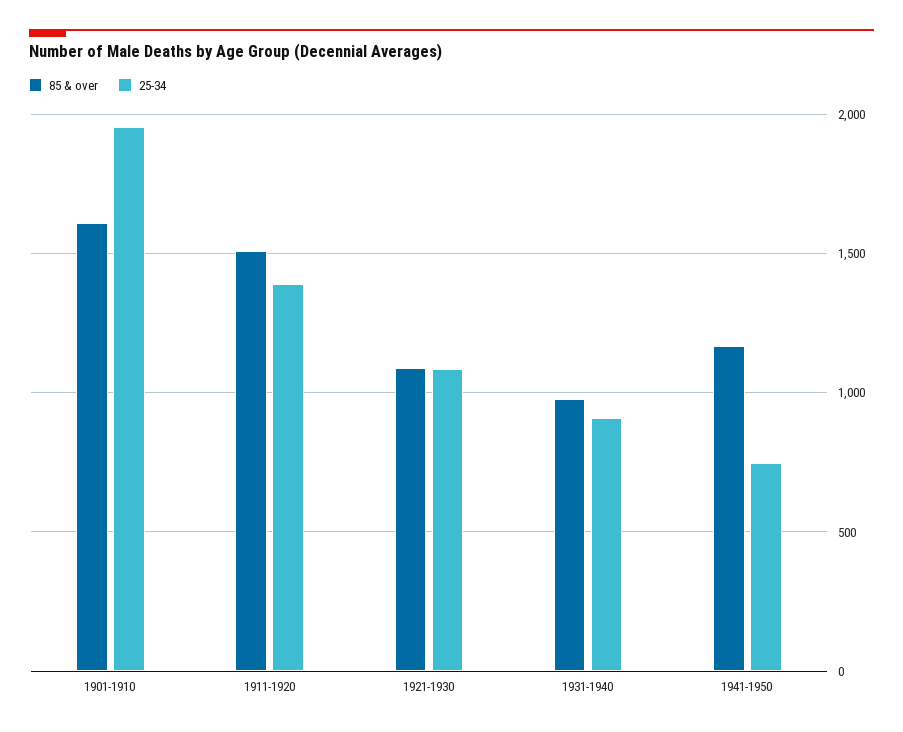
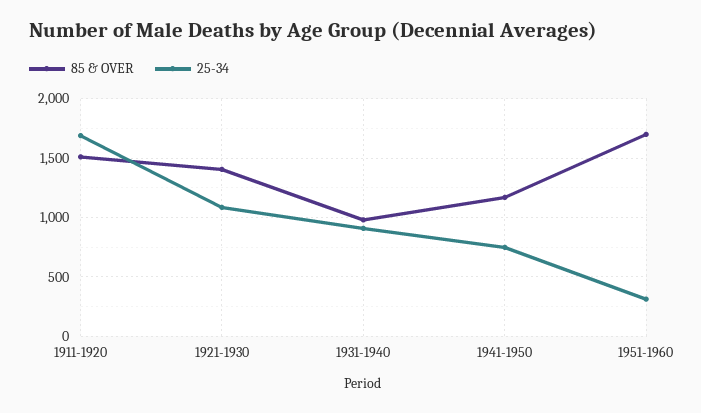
85 & over, 1901-1910: 1600 -> none
25-34, 1901-1910: 1950 -> none
25-34, 1911-1920: 1400 -> 1700
85 & over, 1921-1930: 1100 -> 1400
85 & over, 1951-1960: none -> 1700
25-34, 1951-1960: none -> 300

